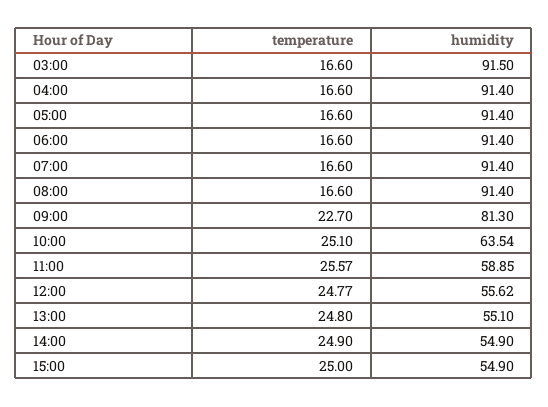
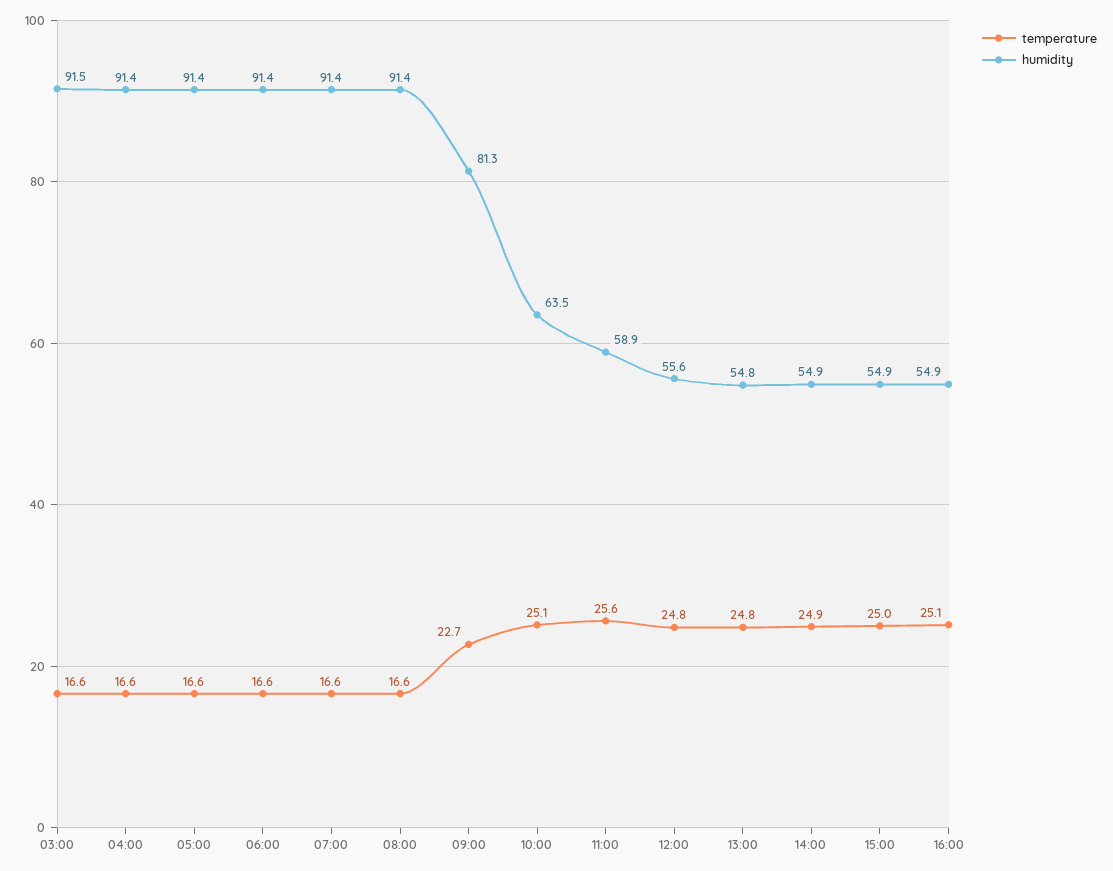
humidity, 13:00: 55.1 -> 54.8
temperature, 16:00: none -> 25.1
humidity, 16:00: none -> 54.9

